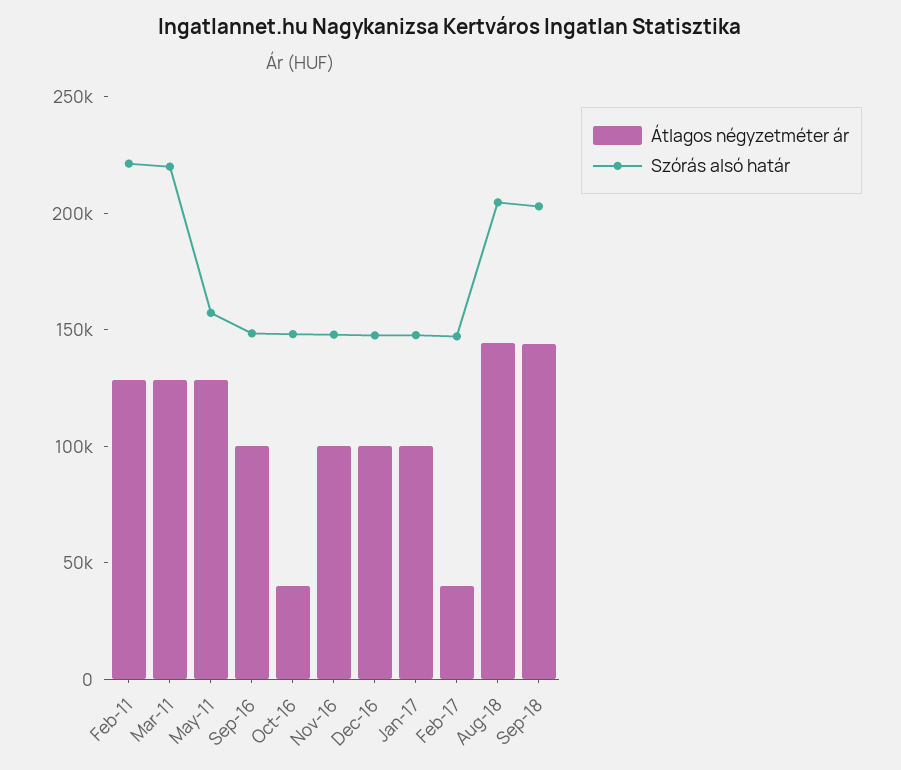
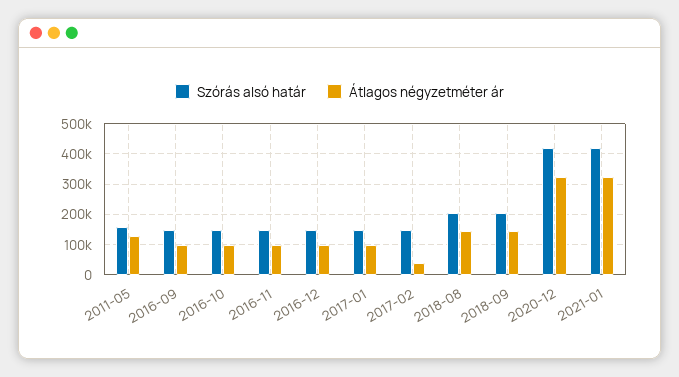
Átlagos négyzetméter ár, Feb-11: 130000 -> none
Szórás alsó határ, Feb-11: 220000 -> none
Átlagos négyzetméter ár, Mar-11: 130000 -> none
Szórás alsó határ, Mar-11: 220000 -> none
Átlagos négyzetméter ár, Oct-16: 40000 -> 100000
Szórás alsó határ, 2020-12: none -> 420000
Átlagos négyzetméter ár, 2020-12: none -> 320000
Szórás alsó határ, 2021-01: none -> 420000
Átlagos négyzetméter ár, 2021-01: none -> 320000

